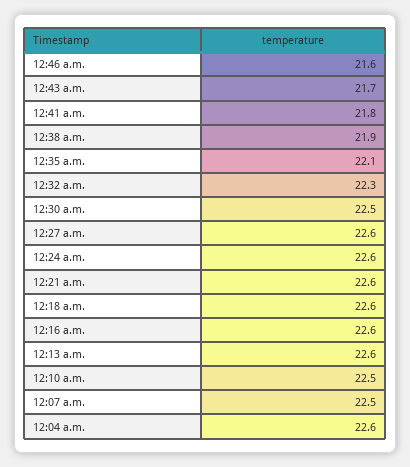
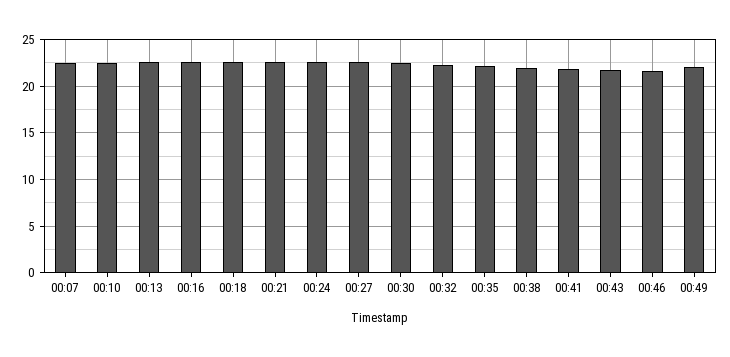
12:04 a.m.: 22.6 -> none
00:49: none -> 22

